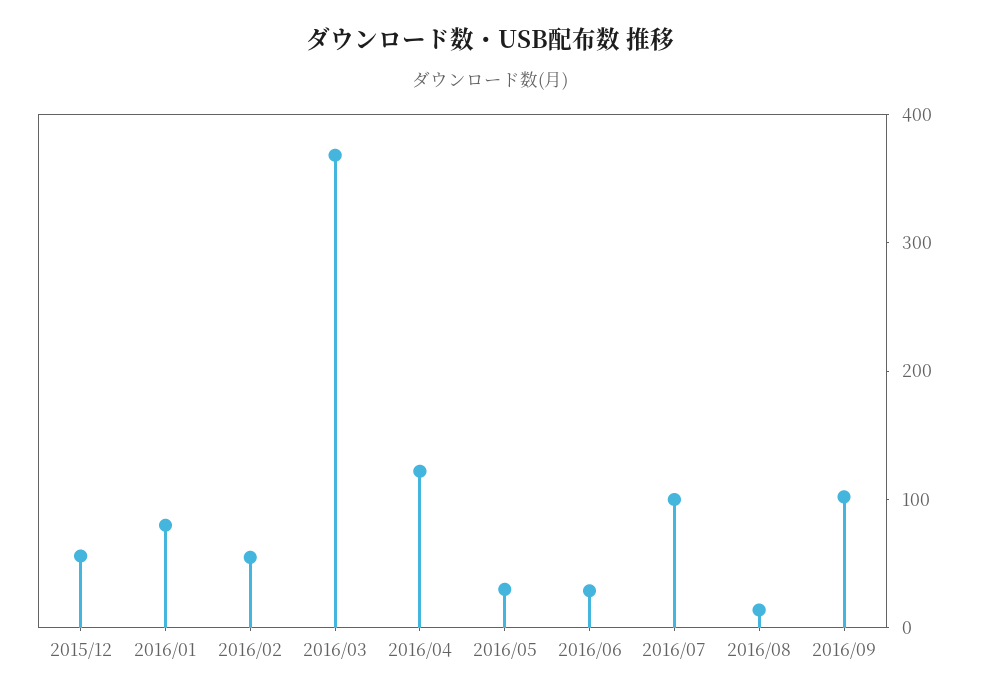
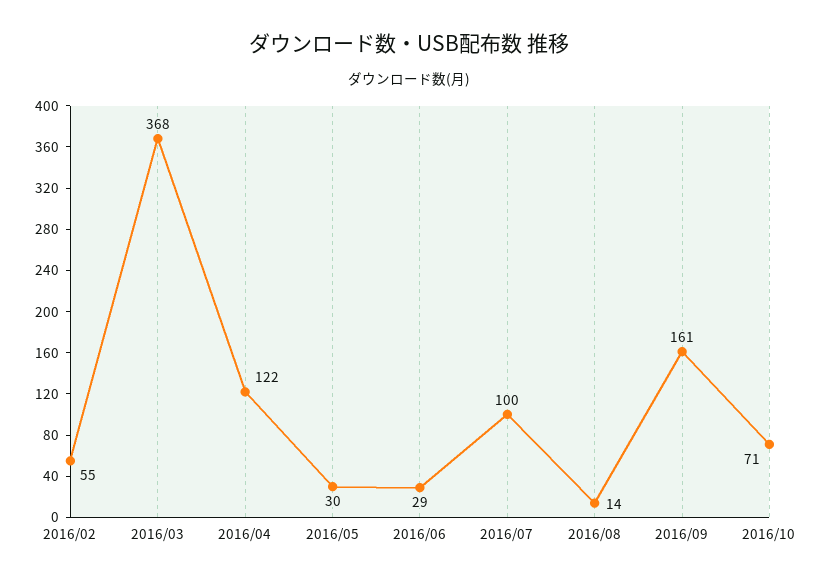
2015/12: 60 -> none
2016/01: 80 -> none
2016/09: 100 -> 161
2016/10: none -> 71

